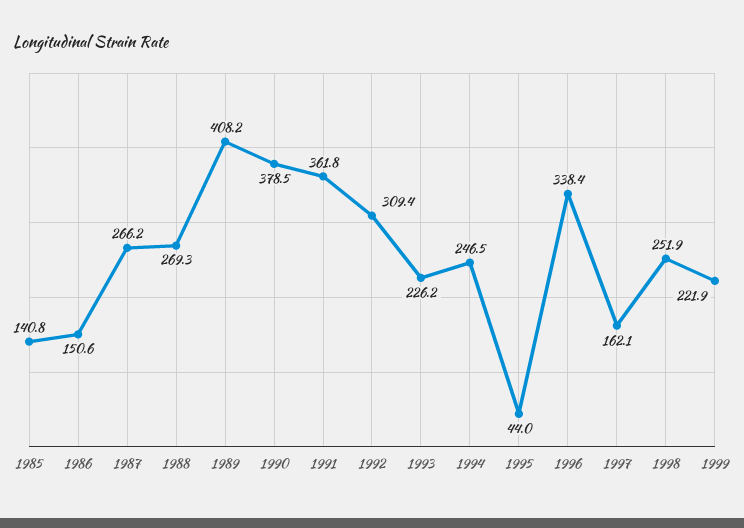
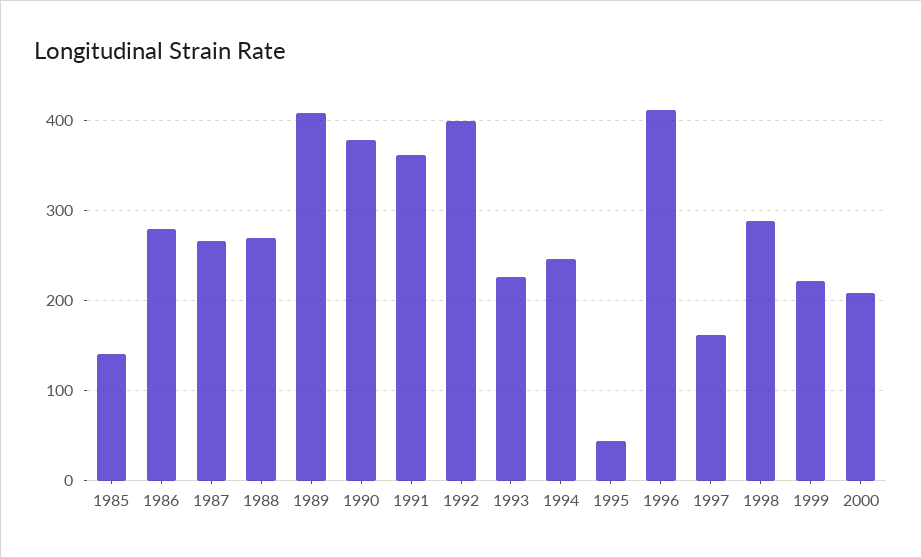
1986: 150.6 -> 280
1992: 309.4 -> 400
1996: 338.4 -> 410
1998: 251.9 -> 290
2000: none -> 210

